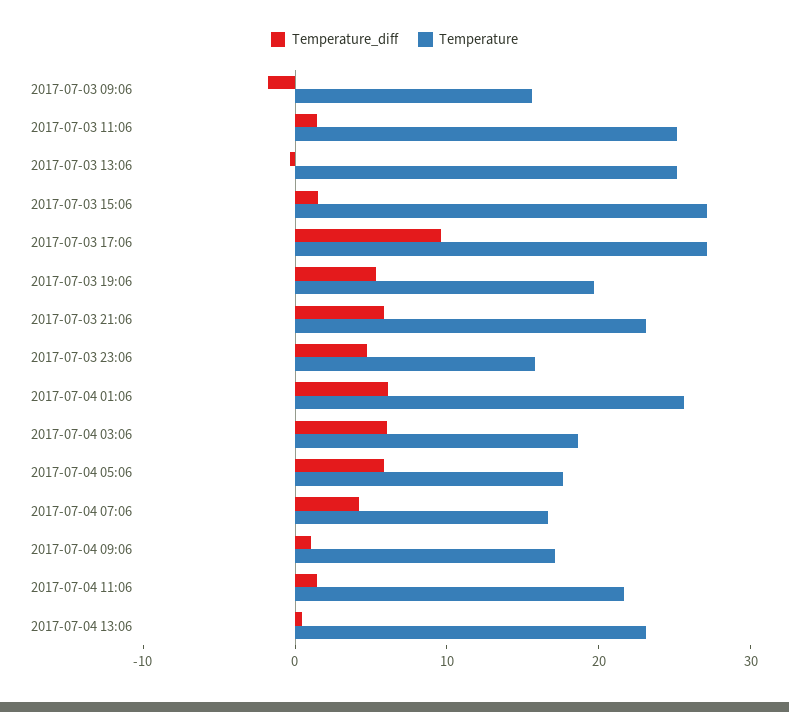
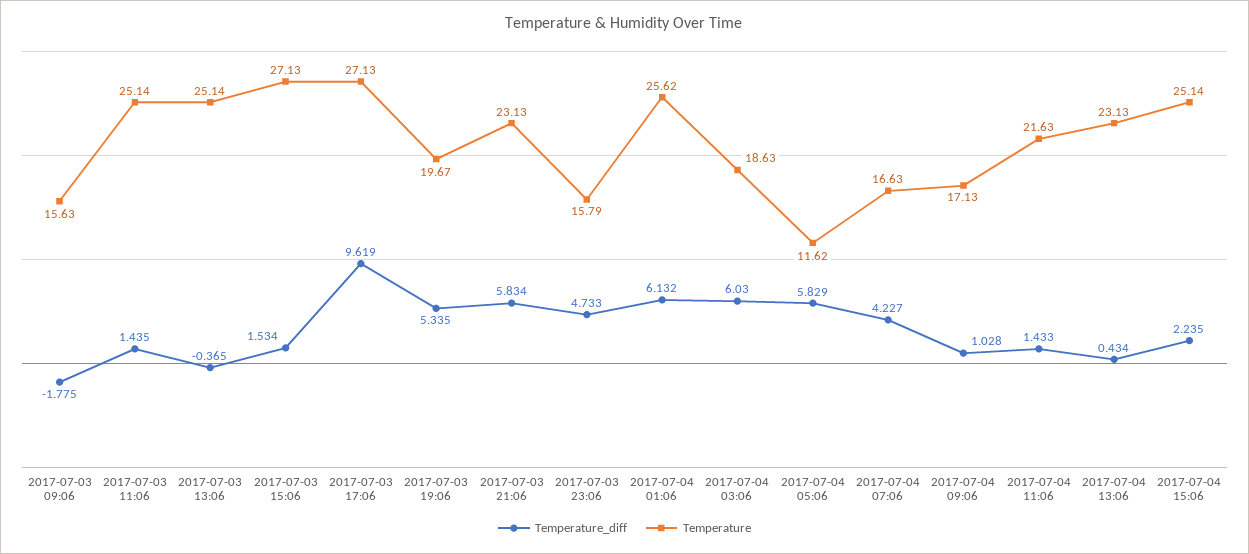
Temperature, 2017-07-04 05:06: 18 -> 11.62
Temperature_diff, 2017-07-04 15:06: none -> 2.235
Temperature, 2017-07-04 15:06: none -> 25.14

